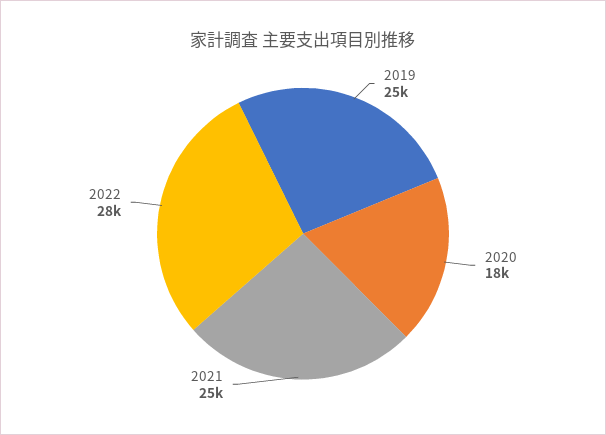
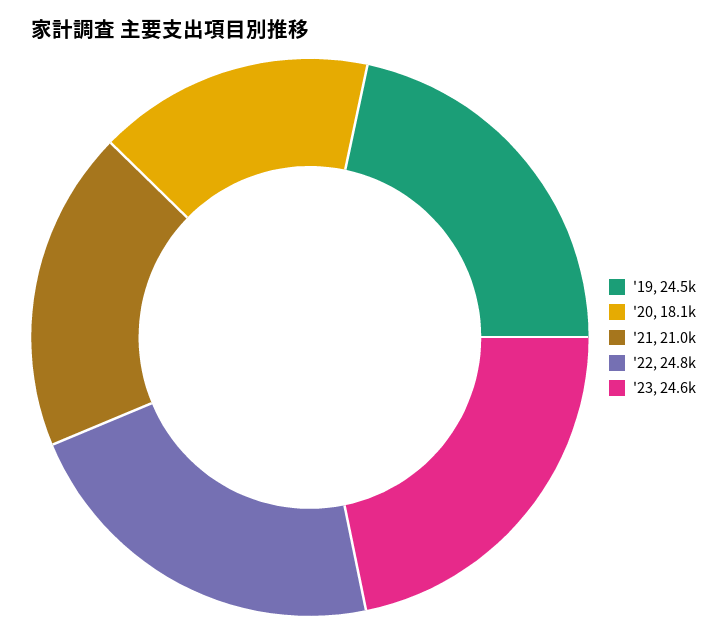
2021: 25000 -> 21000
2022: 28000 -> 24800
'23: none -> 24600

